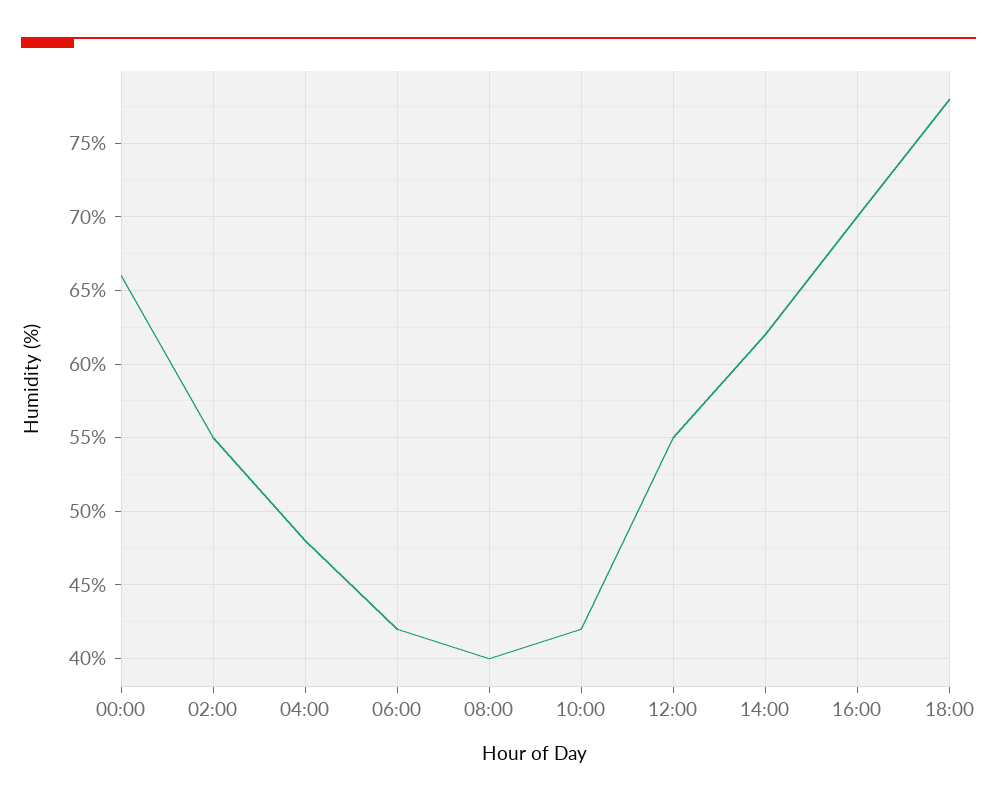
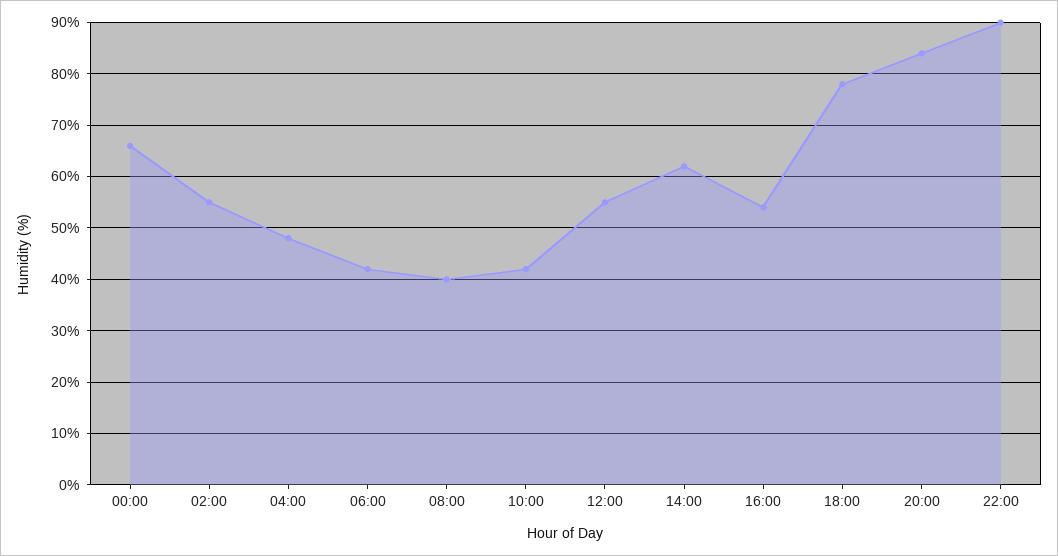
16:00: 70 -> 55
20:00: none -> 85
22:00: none -> 90

